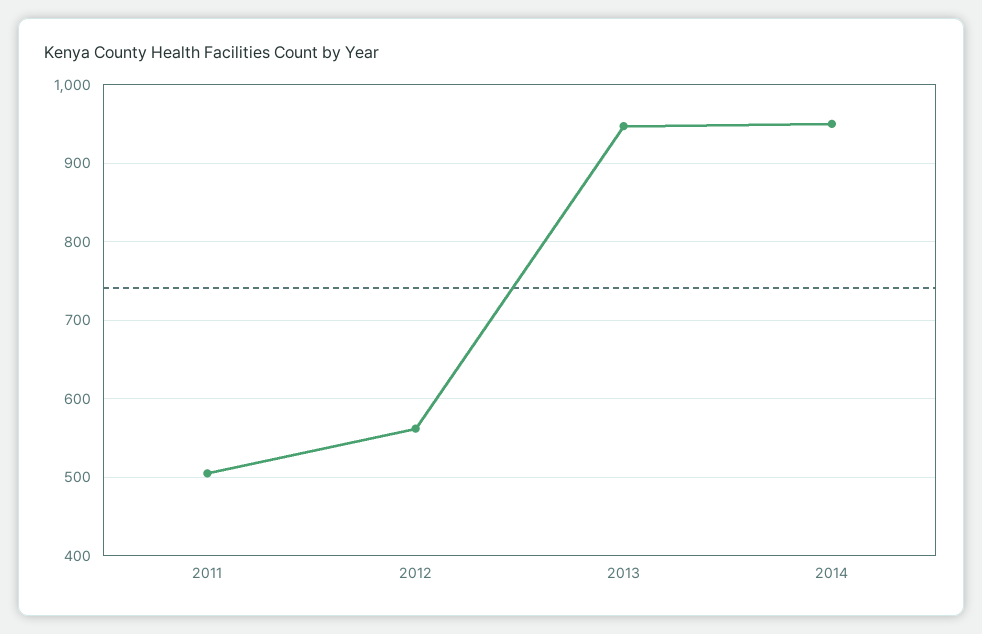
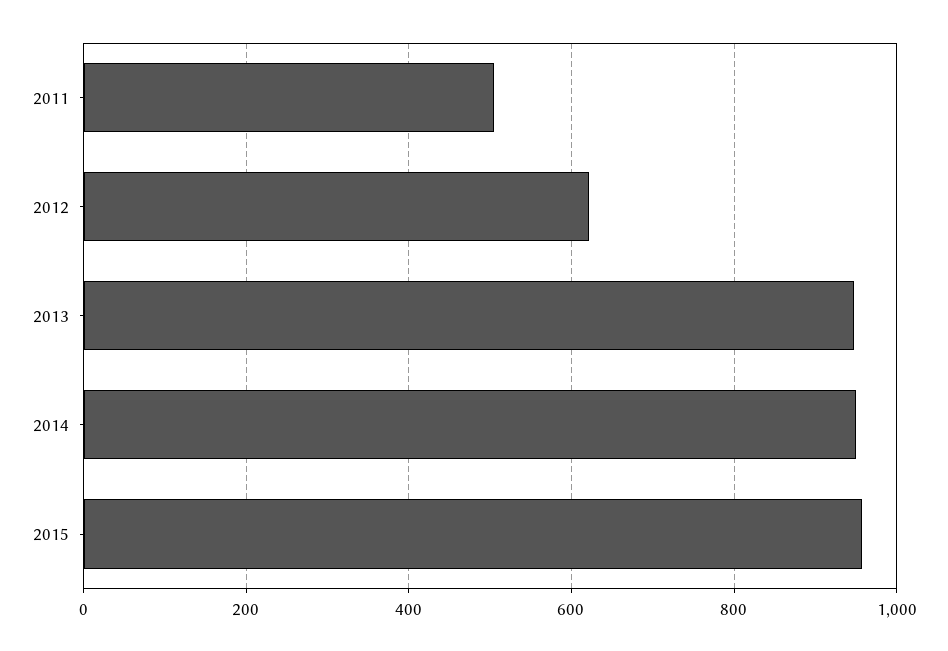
2012: 560 -> 620
2015: none -> 960

